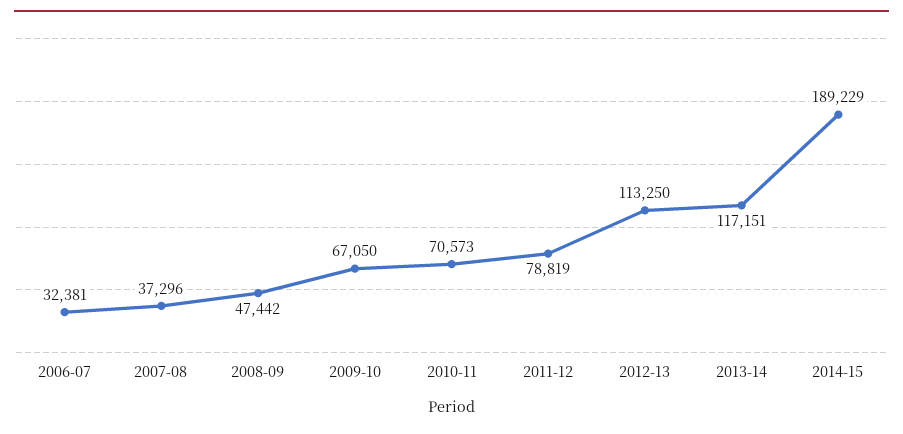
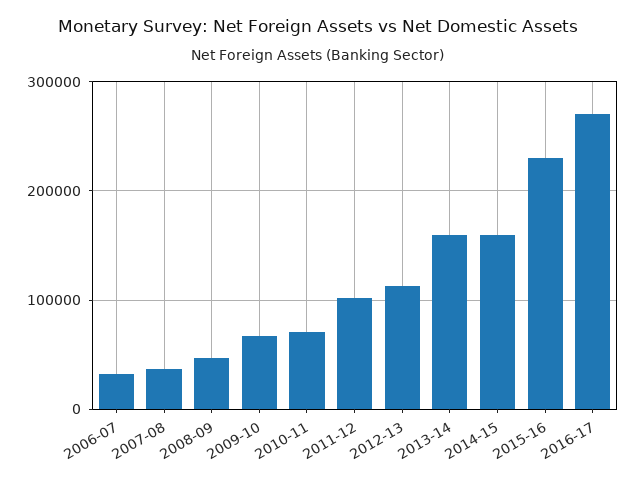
2011-12: 78819 -> 100000
2013-14: 117151 -> 160000
2014-15: 189229 -> 160000
2015-16: none -> 230000
2016-17: none -> 270000

